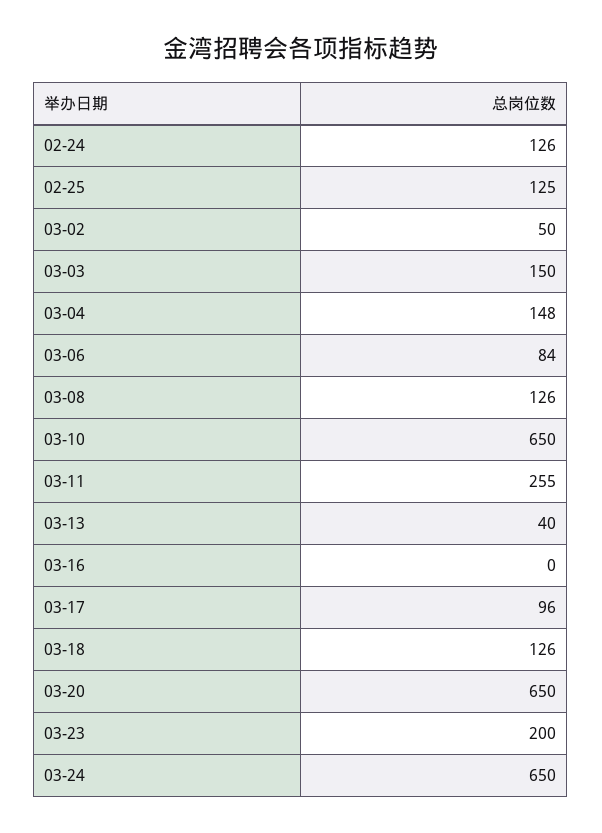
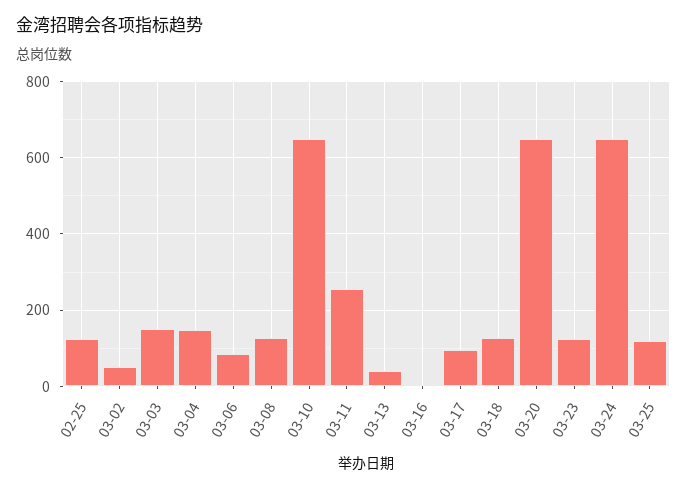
02-24: 126 -> none
03-23: 200 -> 120
03-25: none -> 120

